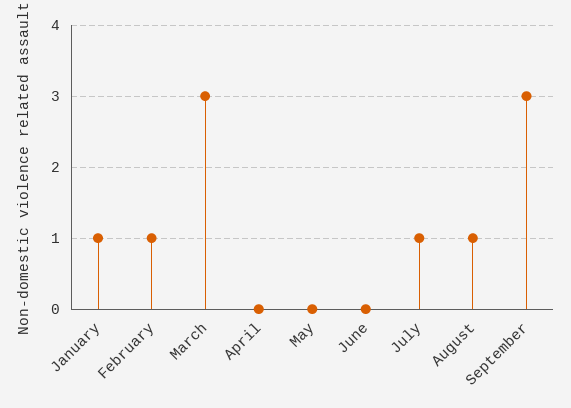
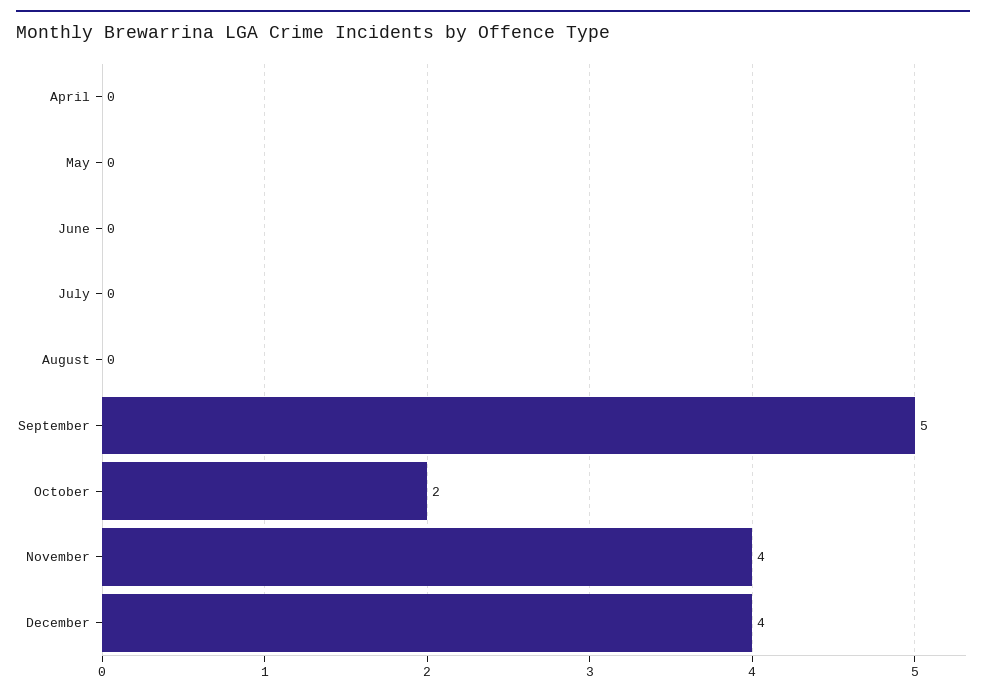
January: 1 -> none
February: 1 -> none
March: 3 -> none
July: 1 -> 0
August: 1 -> 0
September: 3 -> 5
October: none -> 2
November: none -> 4
December: none -> 4

